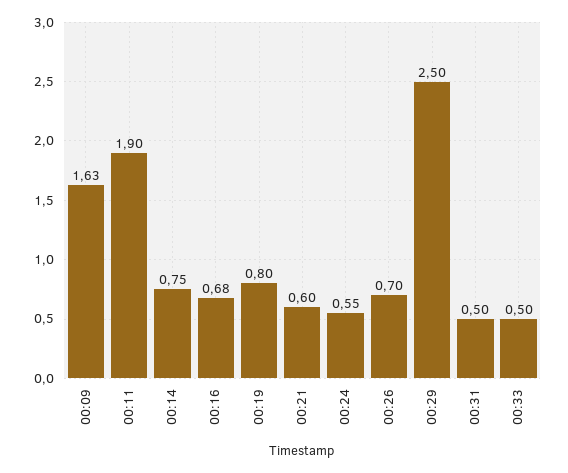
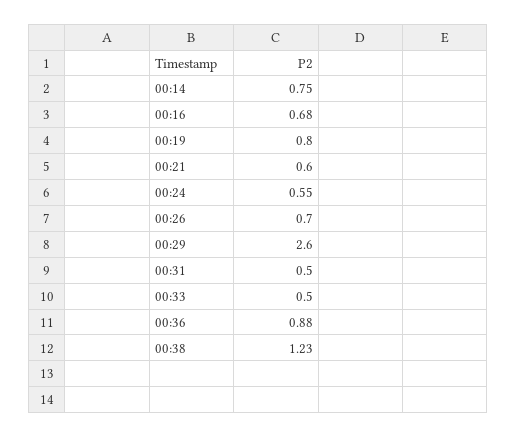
00:09: 1.63 -> none
00:11: 1.9 -> none
00:29: 2.5 -> 2.6
00:36: none -> 0.88
00:38: none -> 1.23

